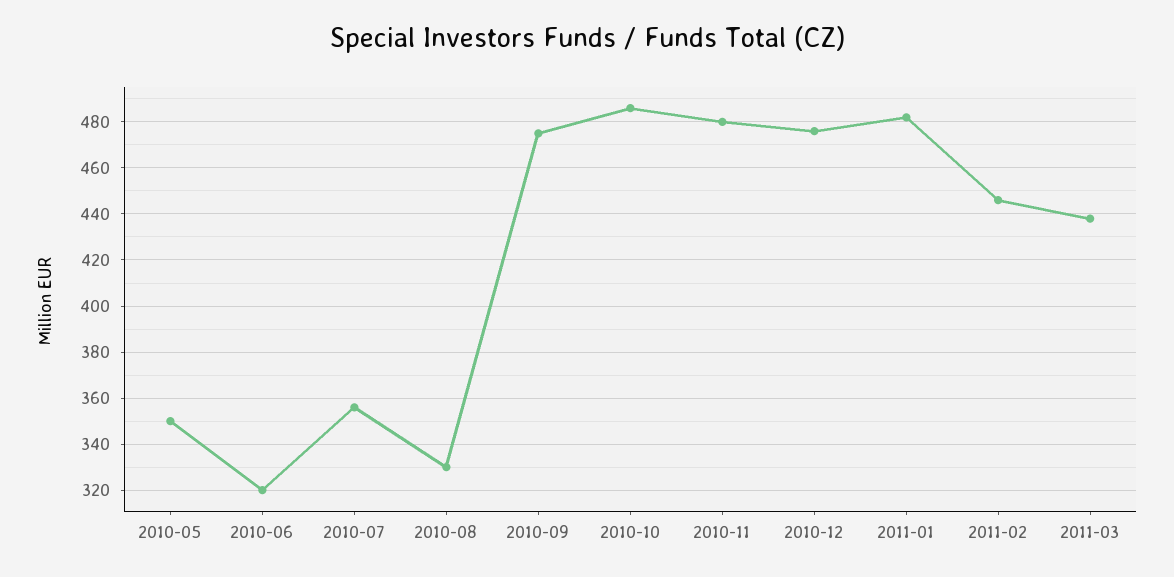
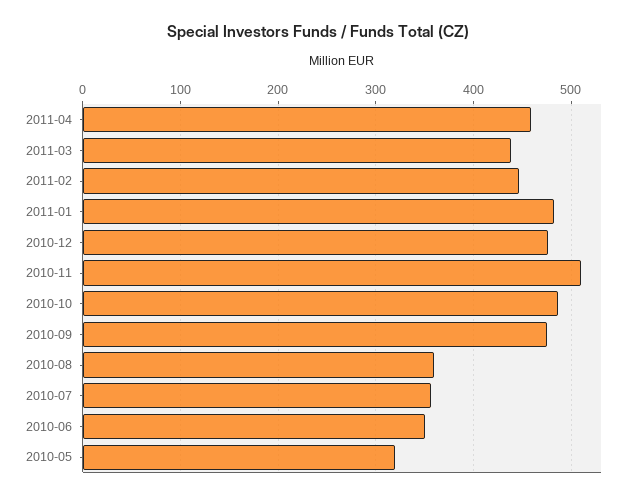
2010-05: 350 -> 320
2010-06: 320 -> 350
2010-08: 330 -> 360
2010-11: 480 -> 510
2011-04: none -> 460

